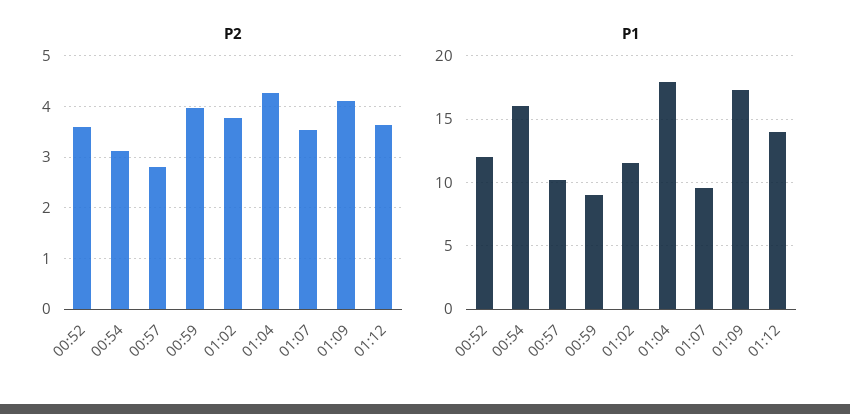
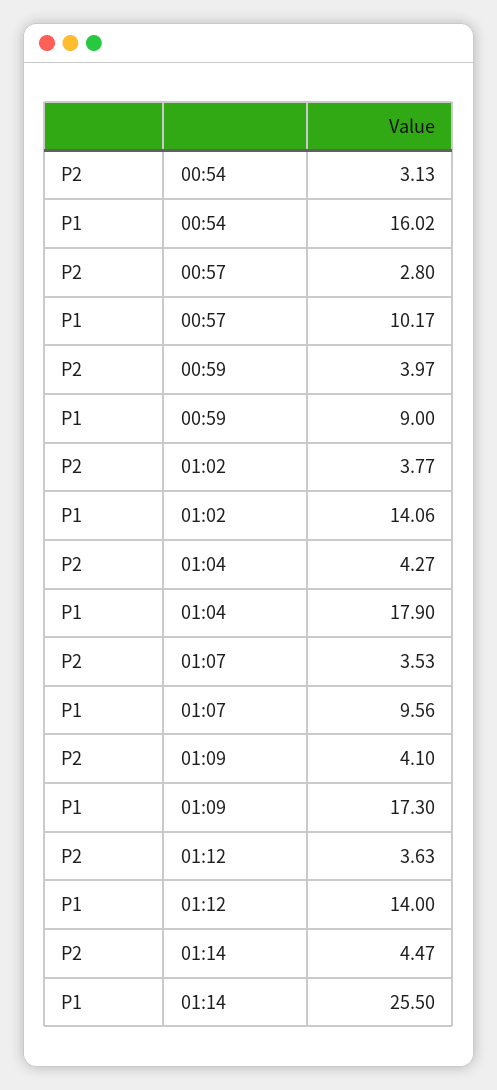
P2, 00:52: 3.6 -> none
P1, 00:52: 12 -> none
P1, 01:02: 11.5 -> 14.06
P2, 01:14: none -> 4.47
P1, 01:14: none -> 25.5

